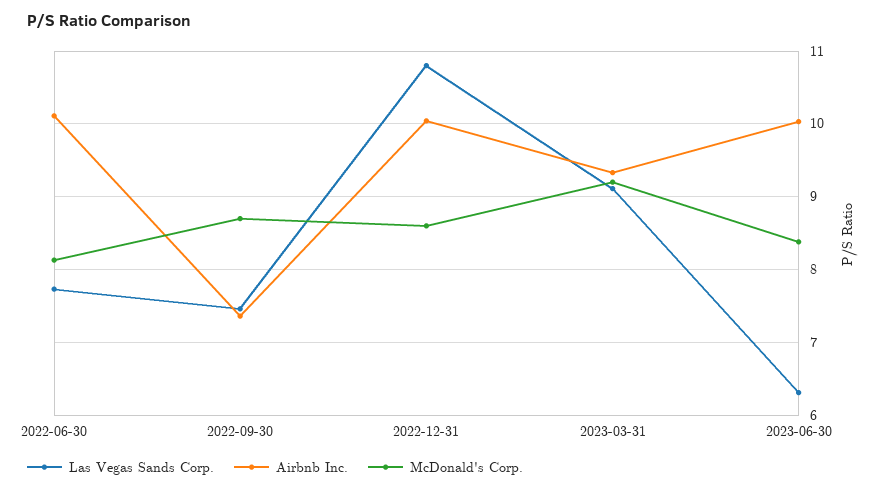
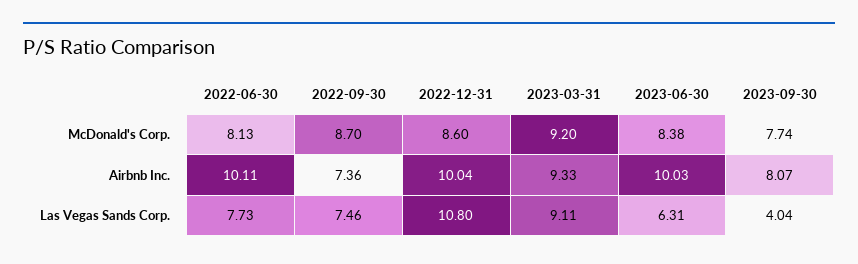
McDonald's Corp., 2023-09-30: none -> 7.74
Airbnb Inc., 2023-09-30: none -> 8.07
Las Vegas Sands Corp., 2023-09-30: none -> 4.04

